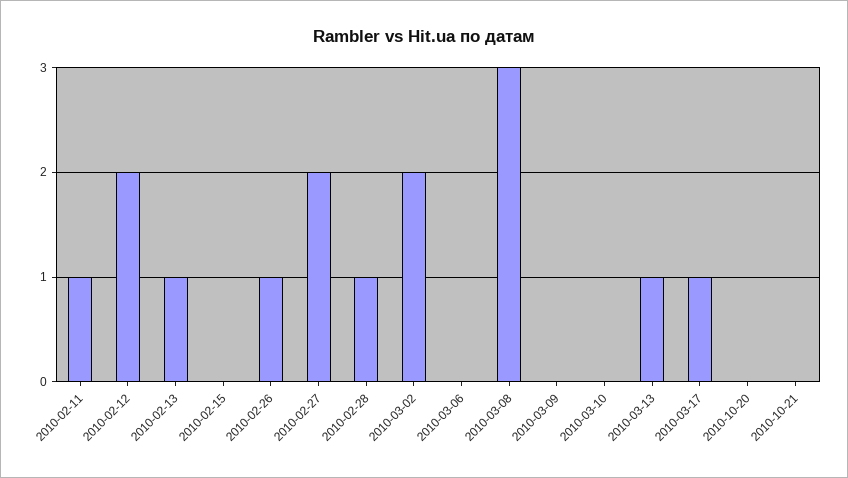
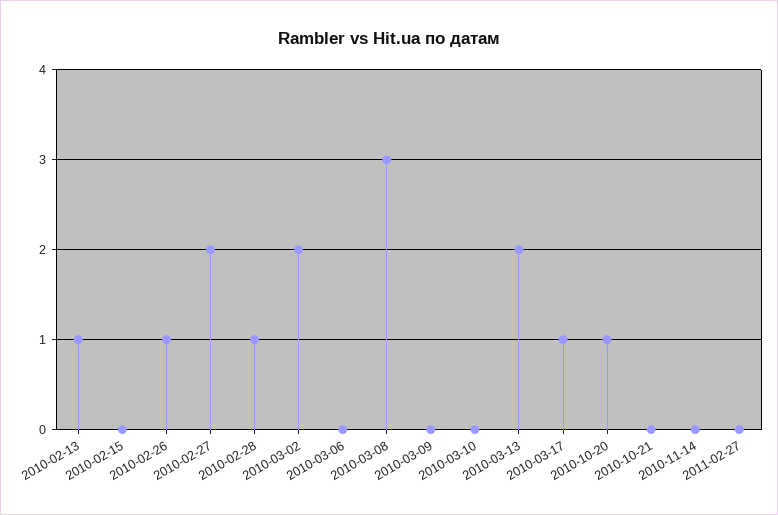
2010-02-11: 1 -> none
2010-02-12: 2 -> none
2010-03-13: 1 -> 2
2010-10-20: 0 -> 1
2010-11-14: none -> 0
2011-02-27: none -> 0

